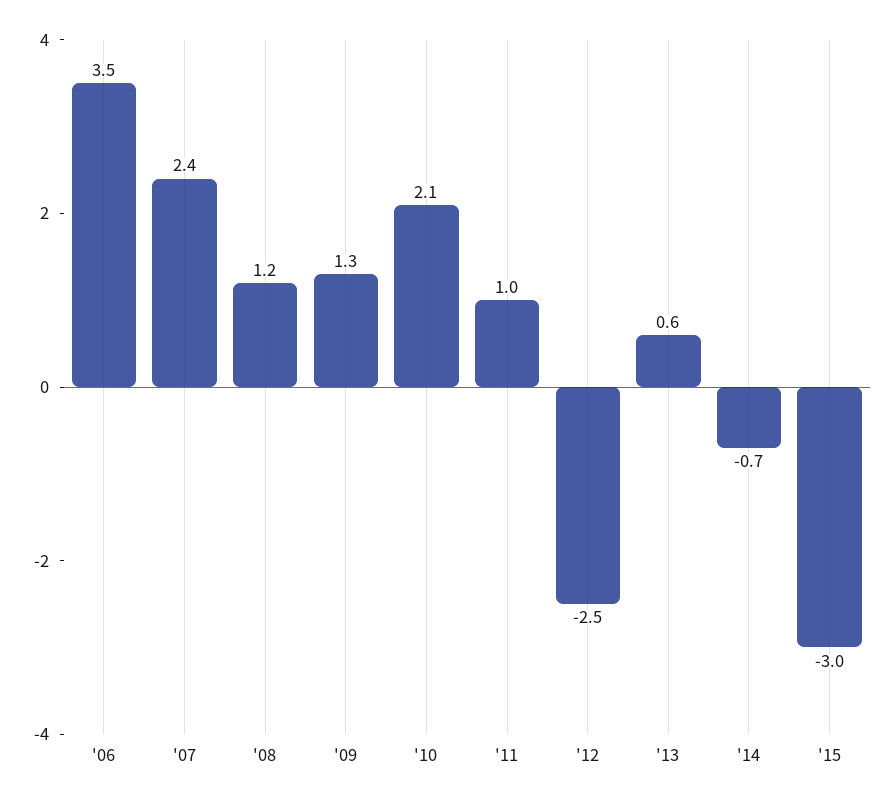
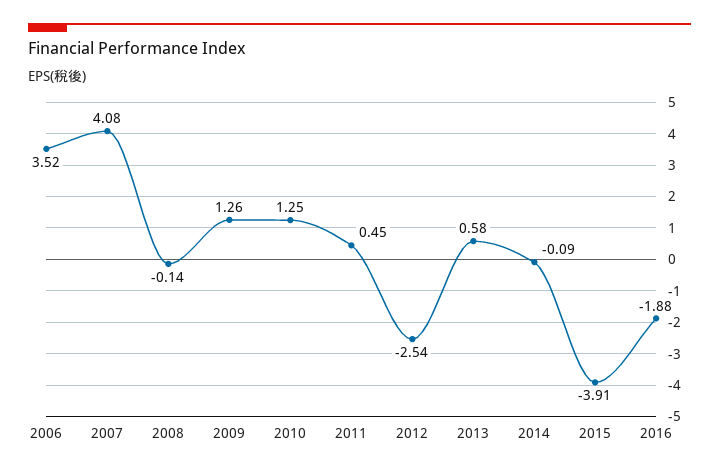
'07: 2.4 -> 4.08
'08: 1.2 -> -0.14
'10: 2.1 -> 1.25
'11: 1 -> 0.45
'14: -0.7 -> -0.09
'15: -3 -> -3.91
2016: none -> -1.88

